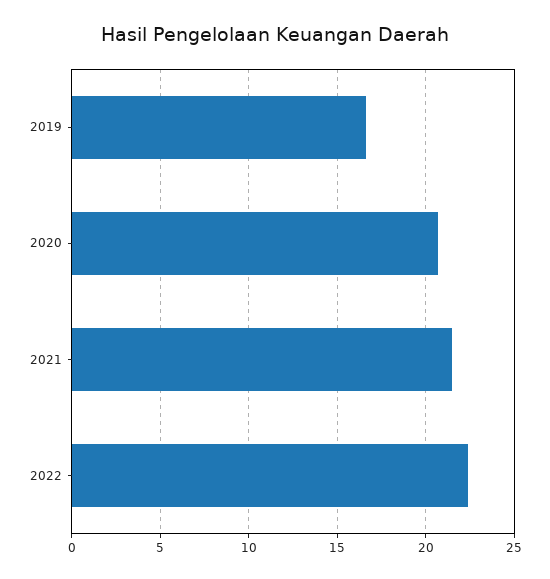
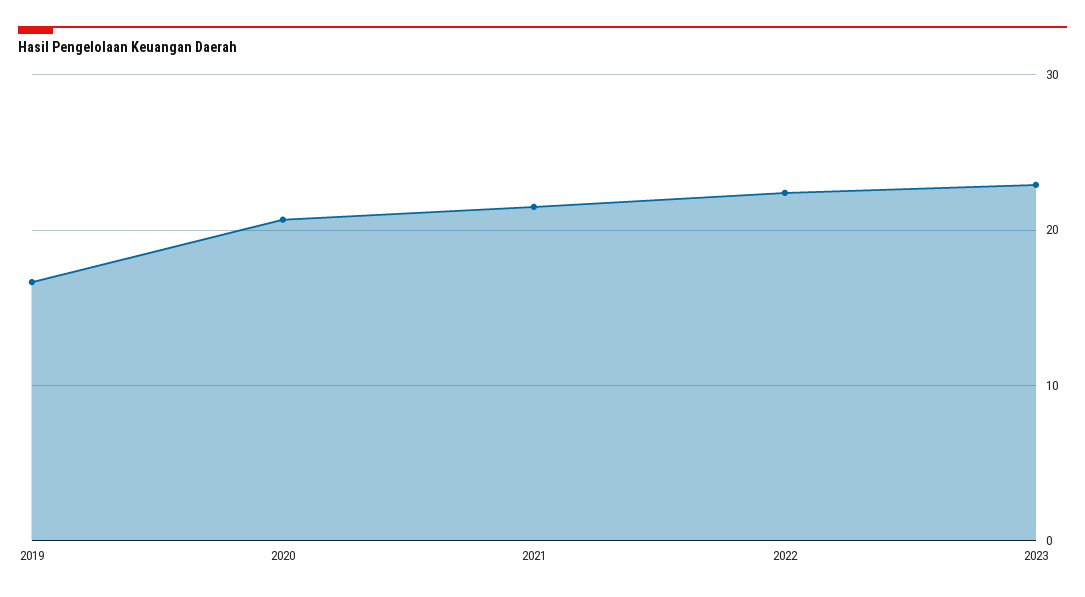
2023: none -> 23

